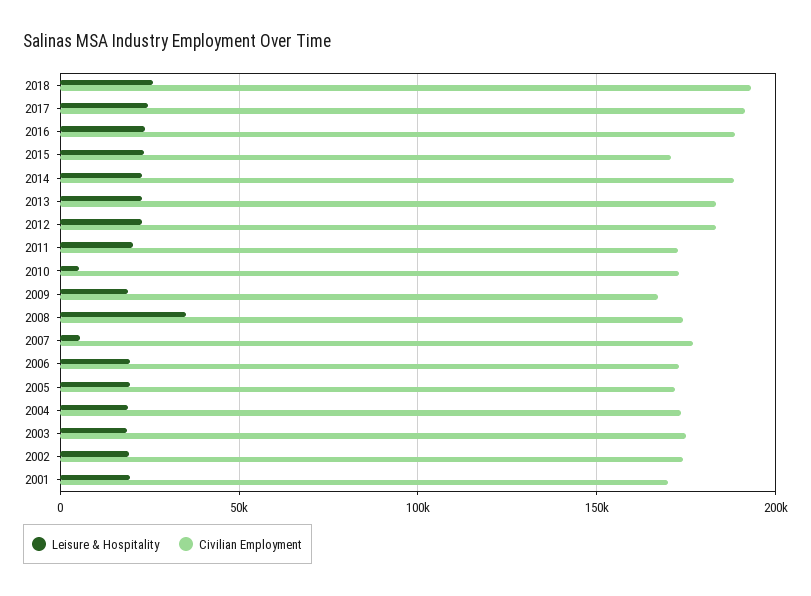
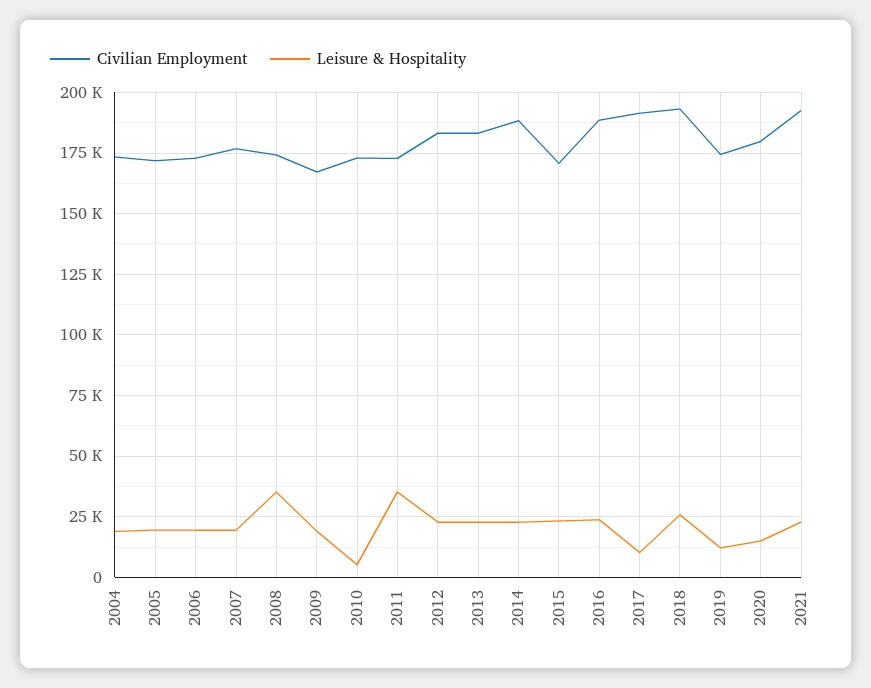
Leisure & Hospitality, 2017: 25000 -> 10000
Leisure & Hospitality, 2011: 20000 -> 35000
Leisure & Hospitality, 2007: 5000 -> 20000
Leisure & Hospitality, 2003: 20000 -> none
Civilian Employment, 2003: 175000 -> none
Leisure & Hospitality, 2002: 20000 -> none
Civilian Employment, 2002: 175000 -> none
Leisure & Hospitality, 2001: 20000 -> none
Civilian Employment, 2001: 170000 -> none
Civilian Employment, 2019: none -> 175000
Leisure & Hospitality, 2019: none -> 12500
Civilian Employment, 2020: none -> 180000
Leisure & Hospitality, 2020: none -> 15000
Civilian Employment, 2021: none -> 192500
Leisure & Hospitality, 2021: none -> 22500

